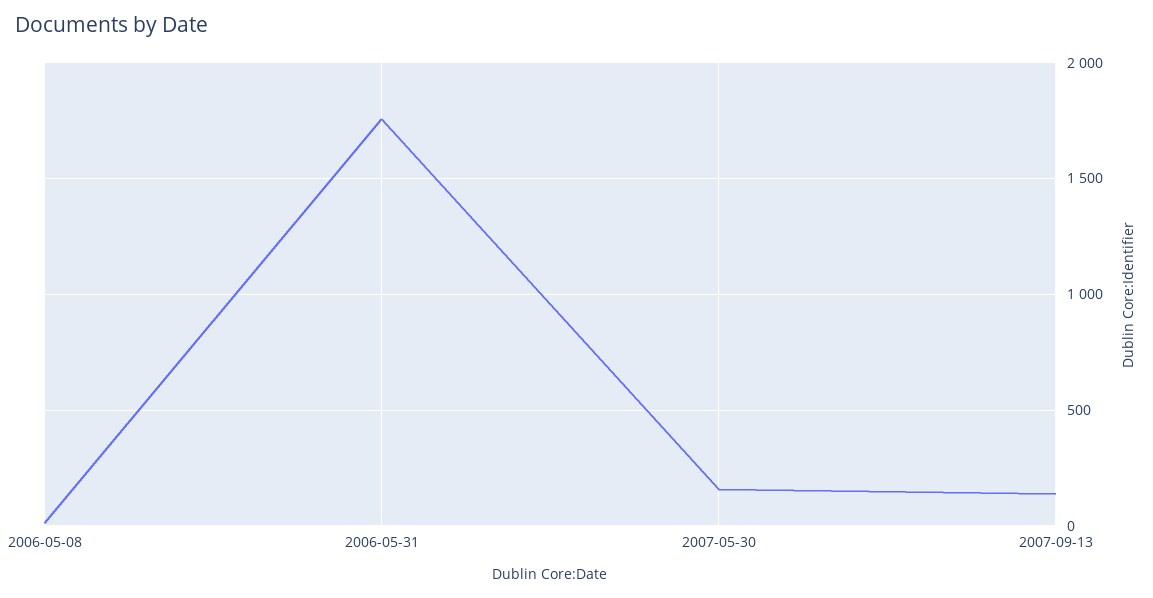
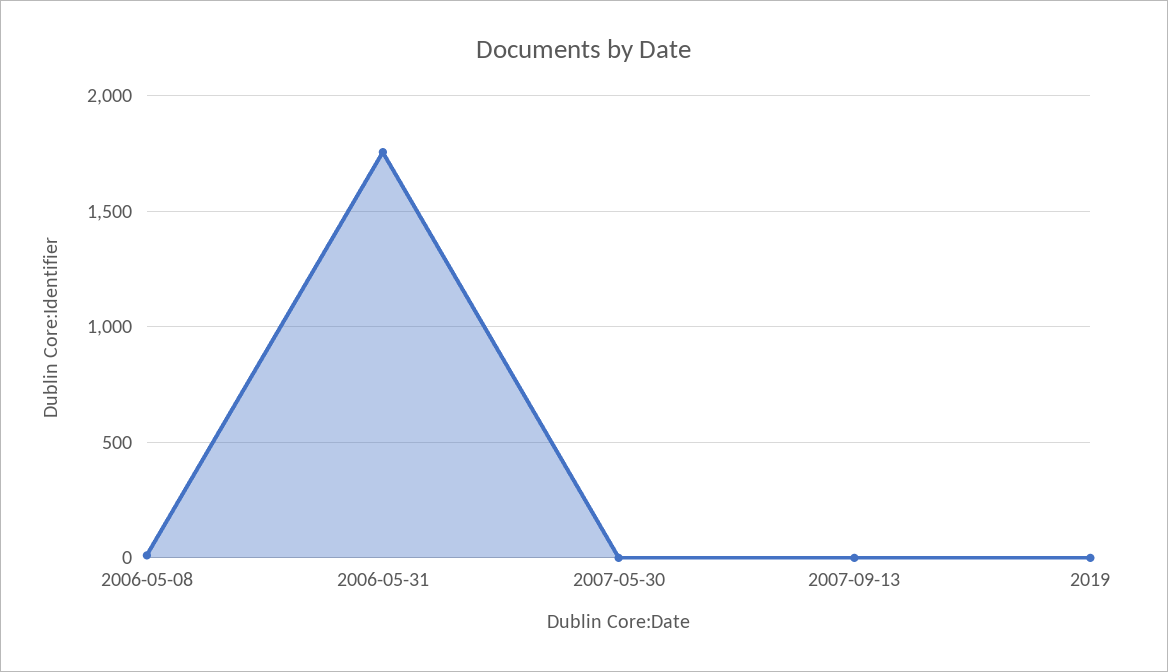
2007-05-30: 150 -> 0
2007-09-13: 150 -> 0
2019: none -> 0

